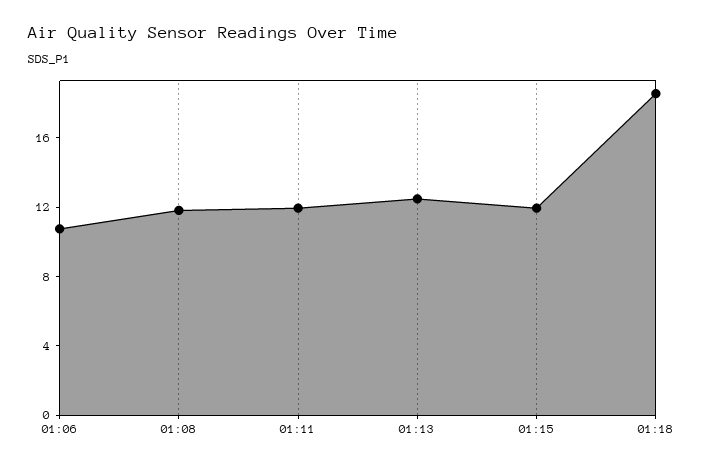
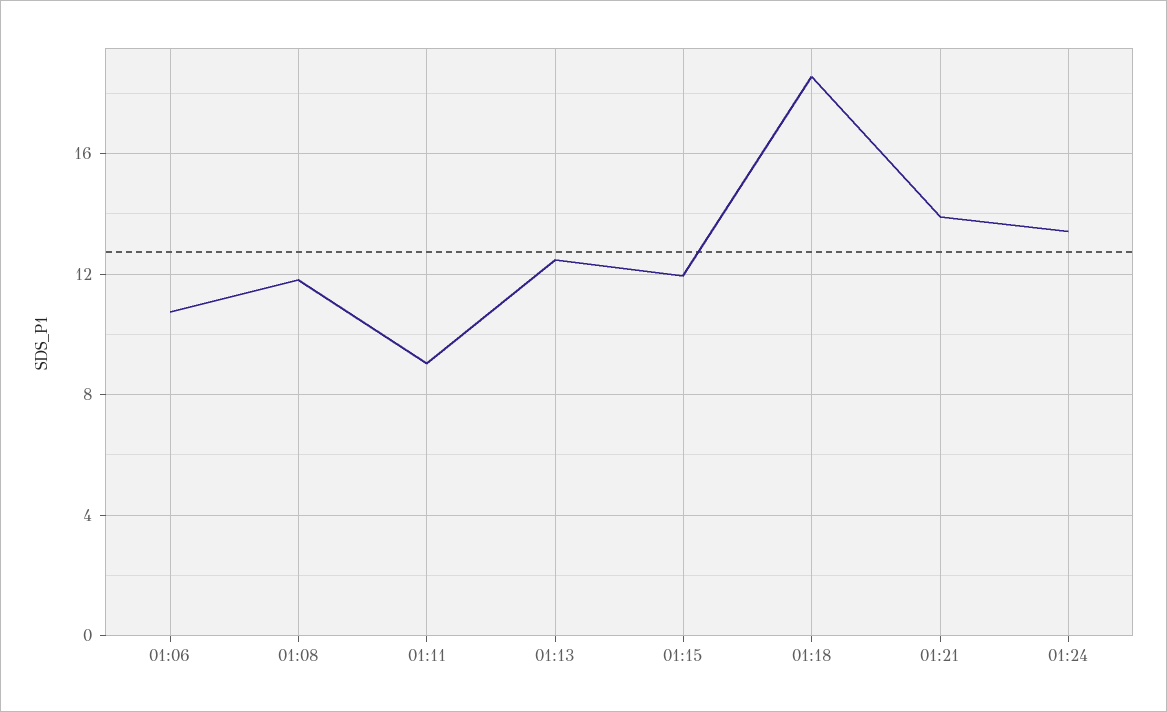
01:11: 12 -> 9
01:21: none -> 14
01:24: none -> 13.5

